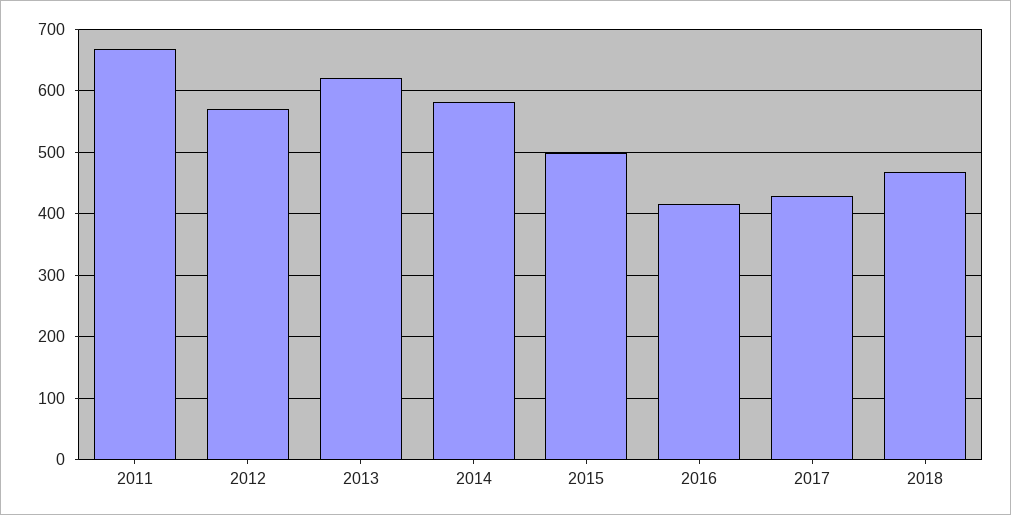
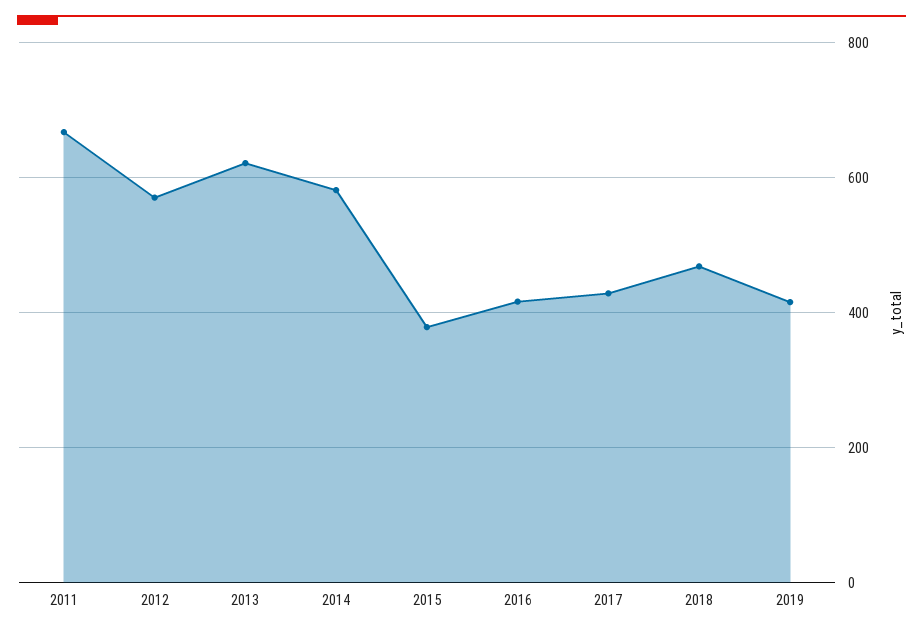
2015: 500 -> 380
2019: none -> 420

